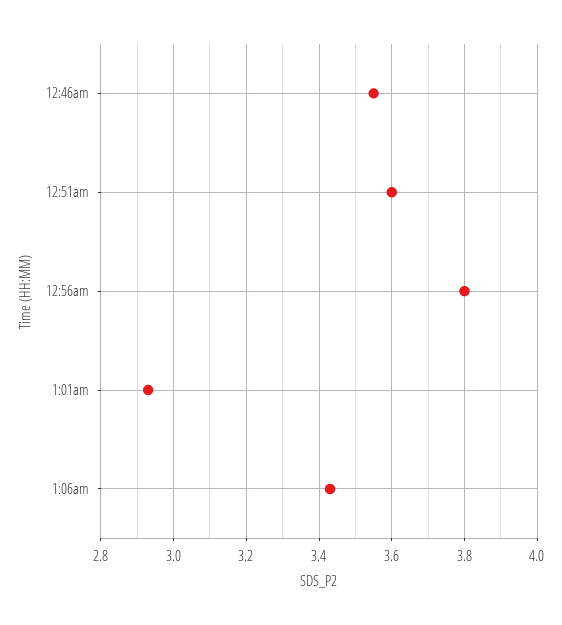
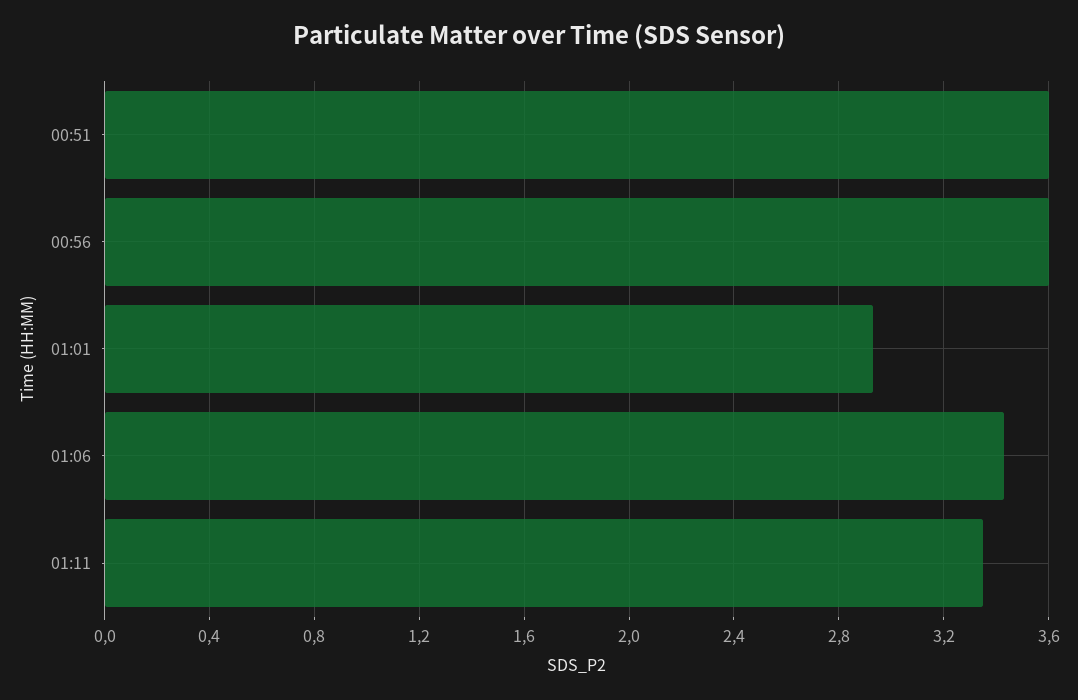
12:46am: 3.55 -> none
12:56am: 3.8 -> 3.6
01:11: none -> 3.35

